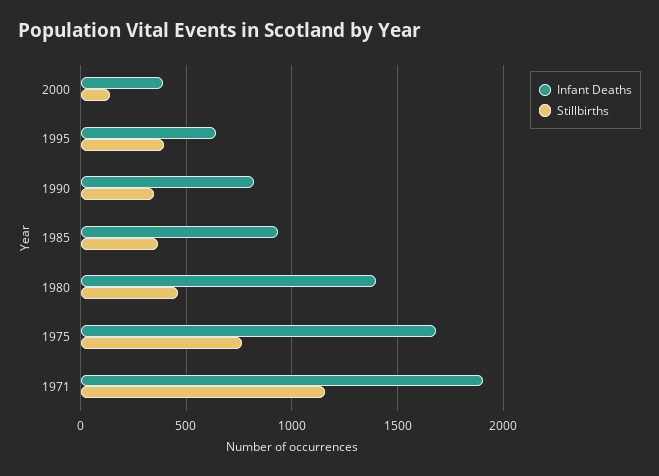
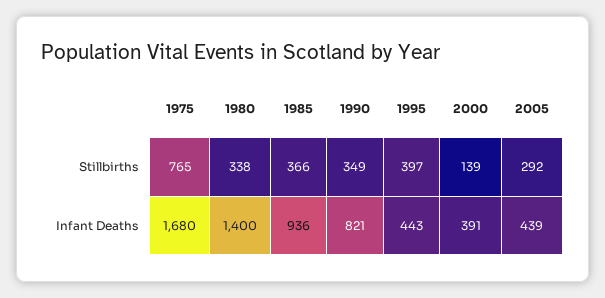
Infant Deaths, 1995: 650 -> 443
Stillbirths, 1980: 450 -> 338
Infant Deaths, 1971: 1900 -> none
Stillbirths, 1971: 1150 -> none
Stillbirths, 2005: none -> 292
Infant Deaths, 2005: none -> 439

